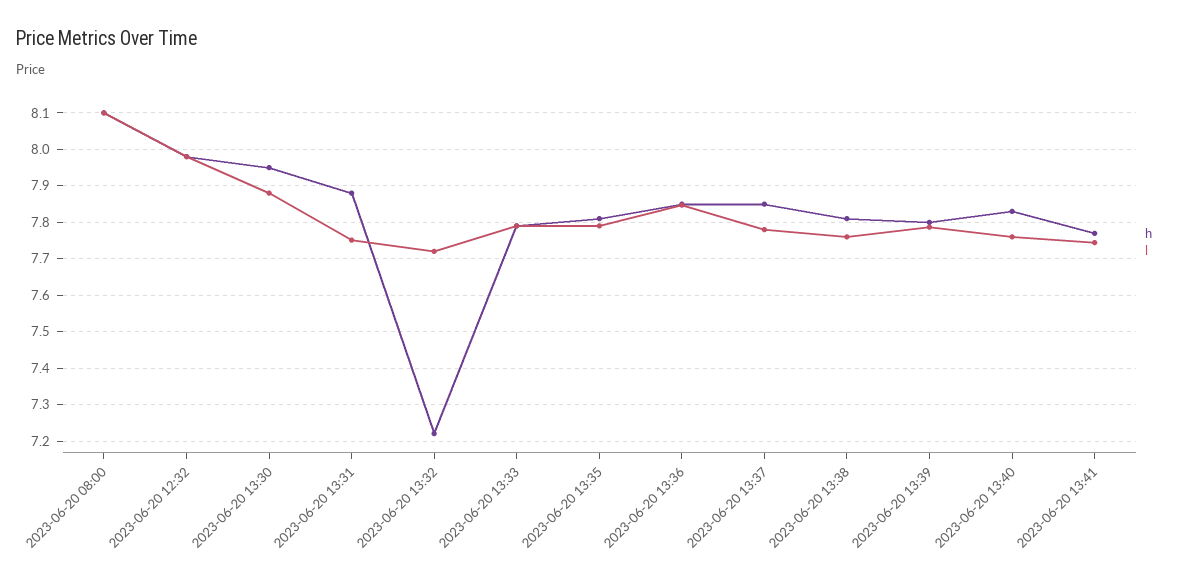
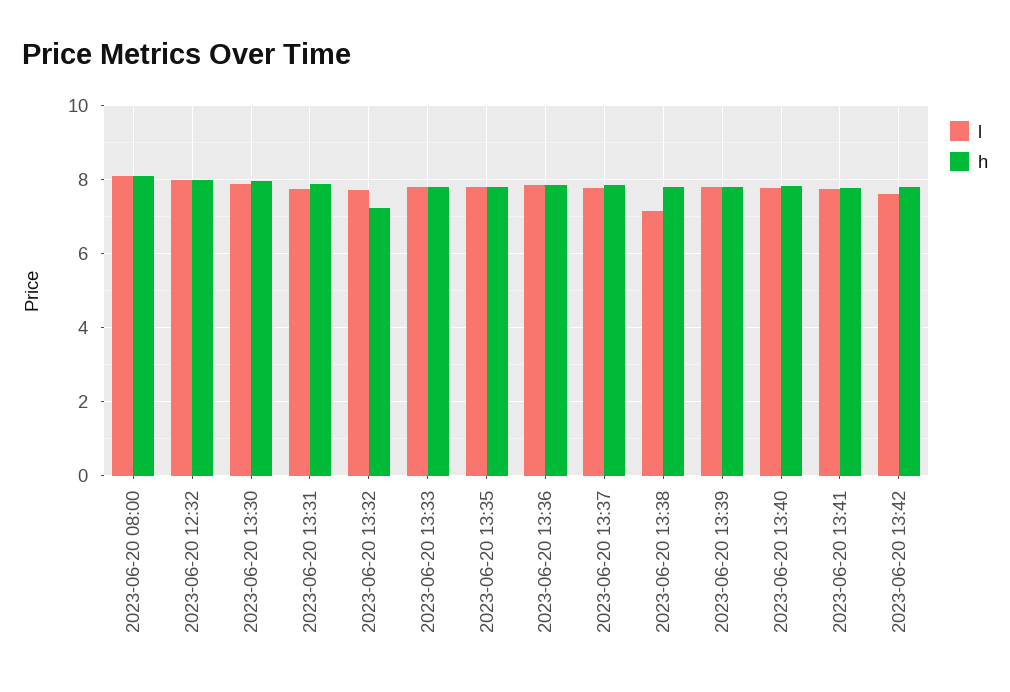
l, 2023-06-20 13:38: 7.76 -> 7.2
l, 2023-06-20 13:42: none -> 7.6
h, 2023-06-20 13:42: none -> 7.8

